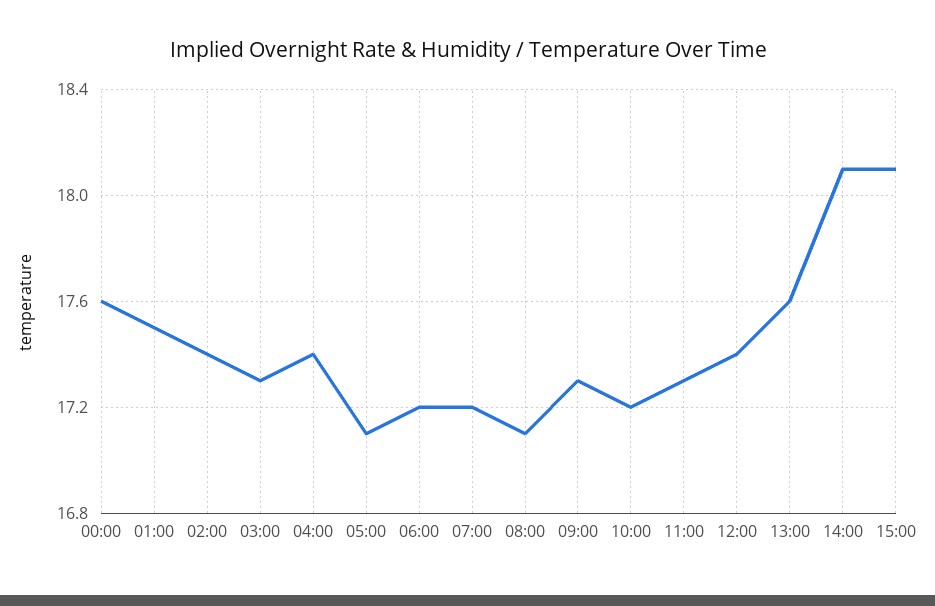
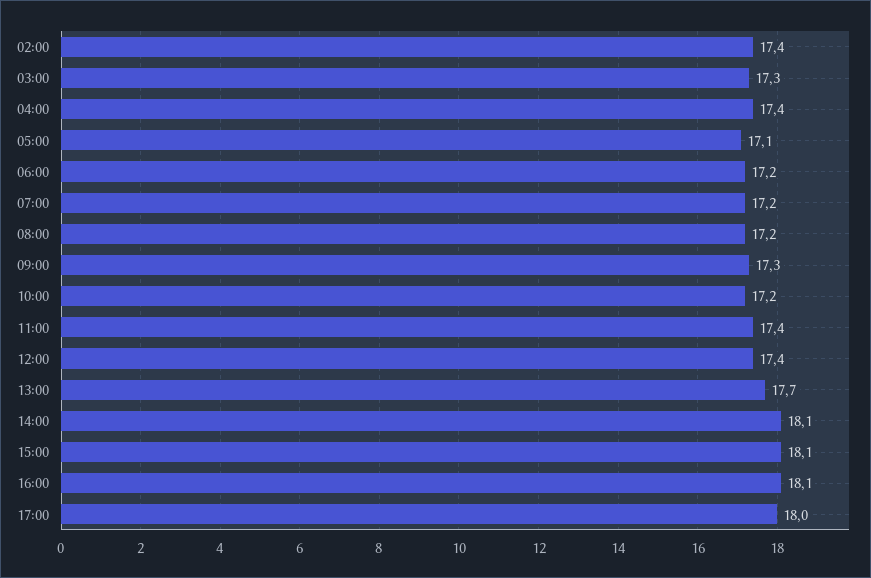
00:00: 17.6 -> none
01:00: 17.5 -> none
08:00: 17.1 -> 17.2
11:00: 17.3 -> 17.4
13:00: 17.6 -> 17.7
16:00: none -> 18.1
17:00: none -> 18

